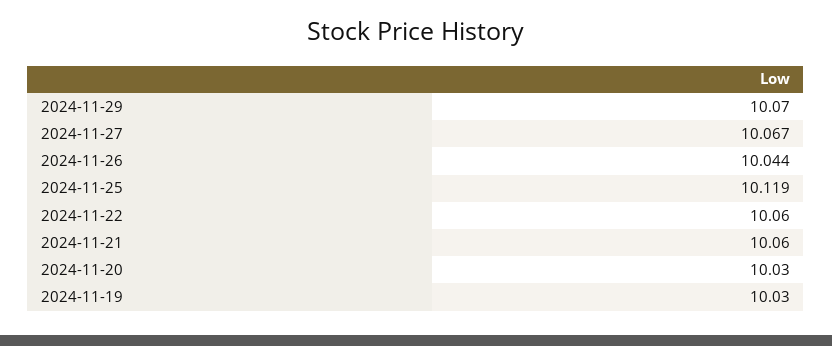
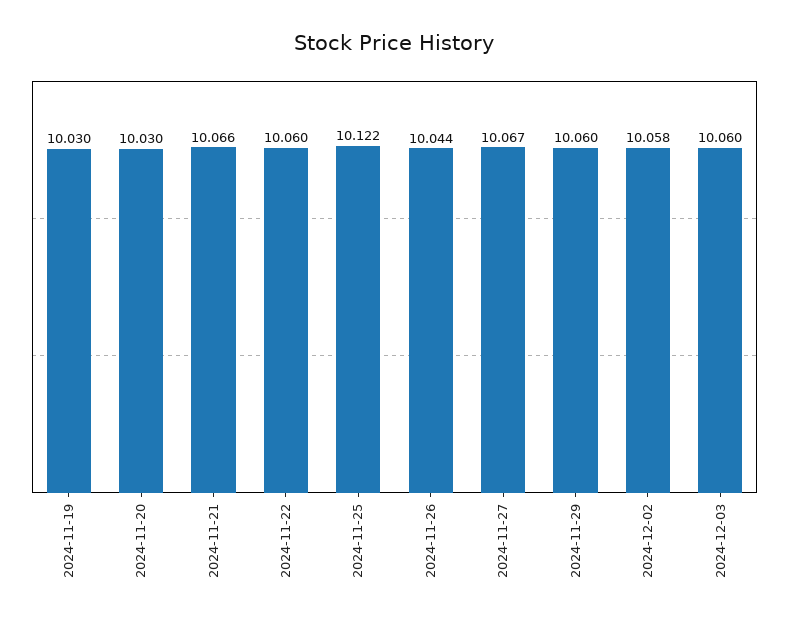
2024-11-29: 10.07 -> 10.06
2024-11-25: 10.119 -> 10.122
2024-11-21: 10.06 -> 10.066
2024-12-02: none -> 10.058
2024-12-03: none -> 10.06

